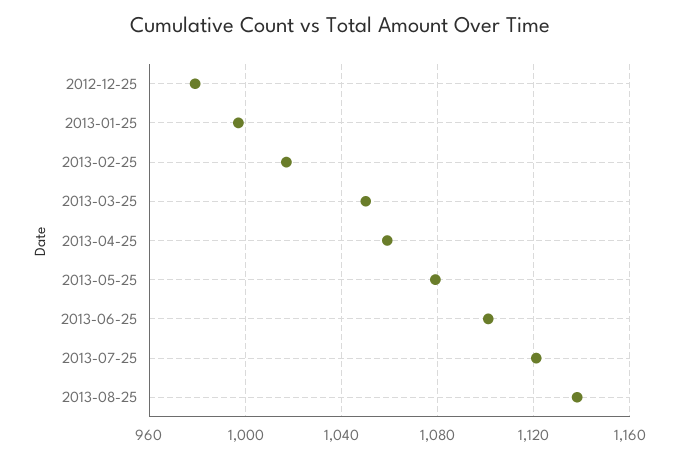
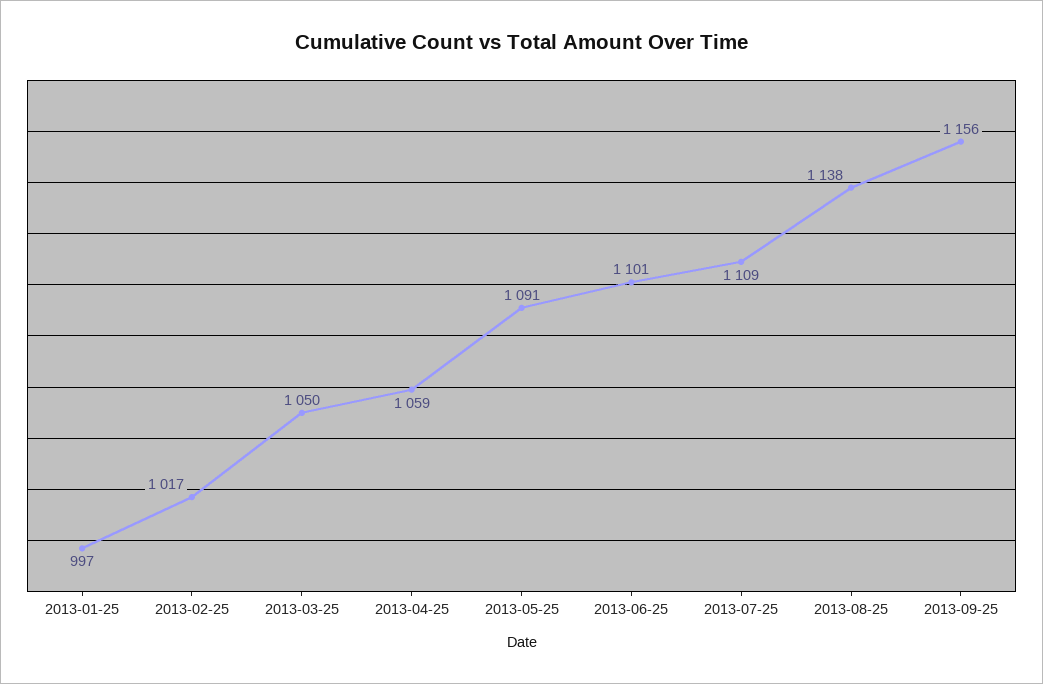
2012-12-25: 980 -> none
2013-05-25: 1080 -> 1091
2013-07-25: 1120 -> 1109
2013-09-25: none -> 1156

